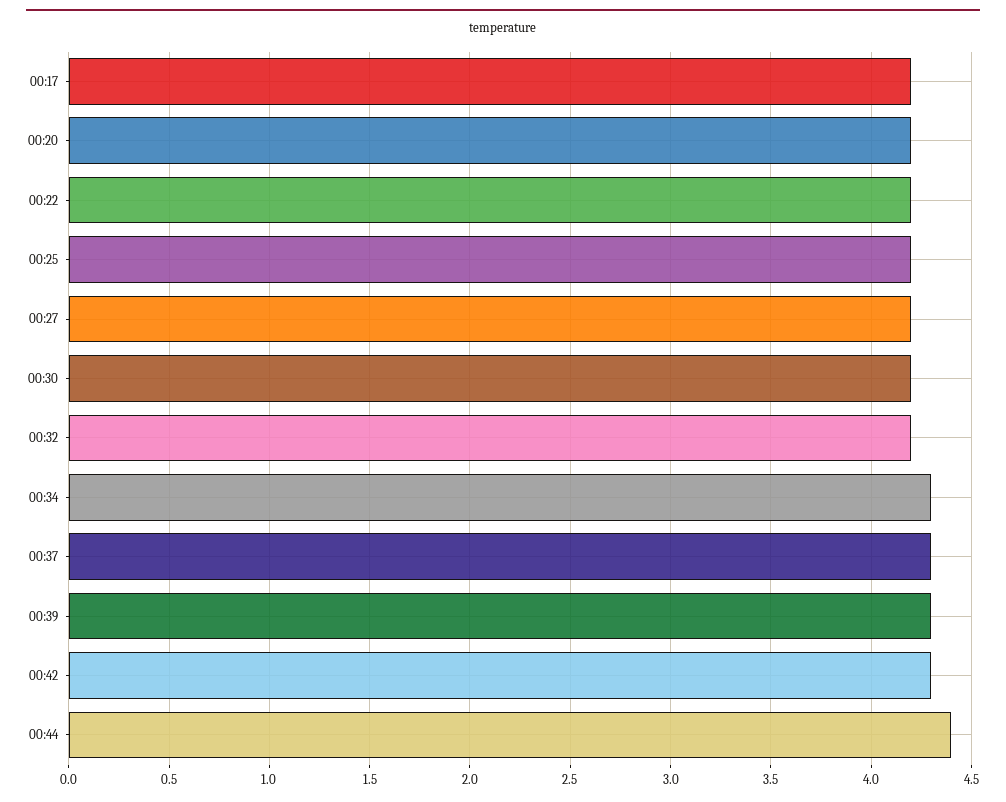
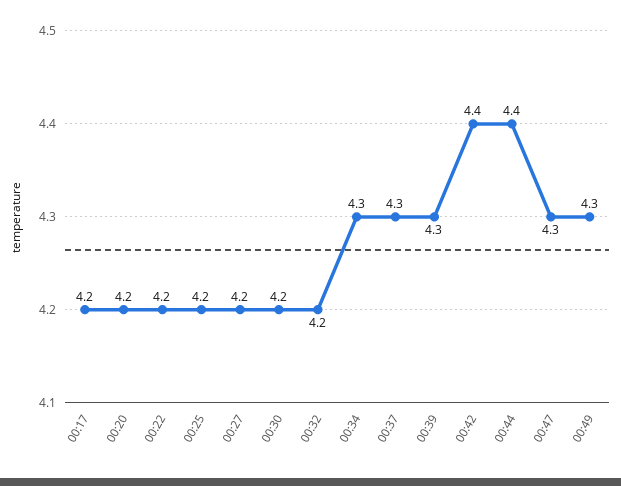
00:42: 4.3 -> 4.4
00:47: none -> 4.3
00:49: none -> 4.3

